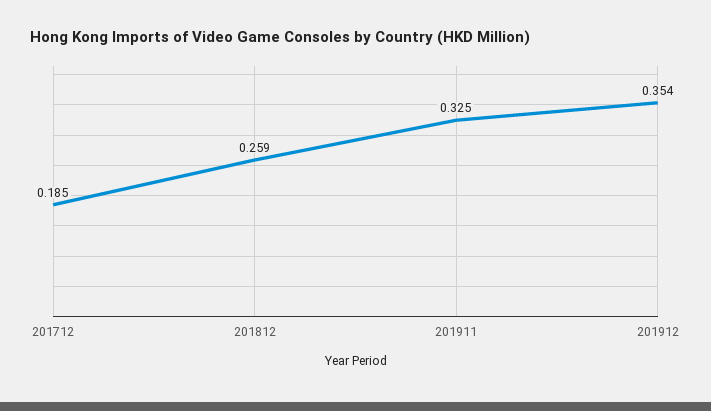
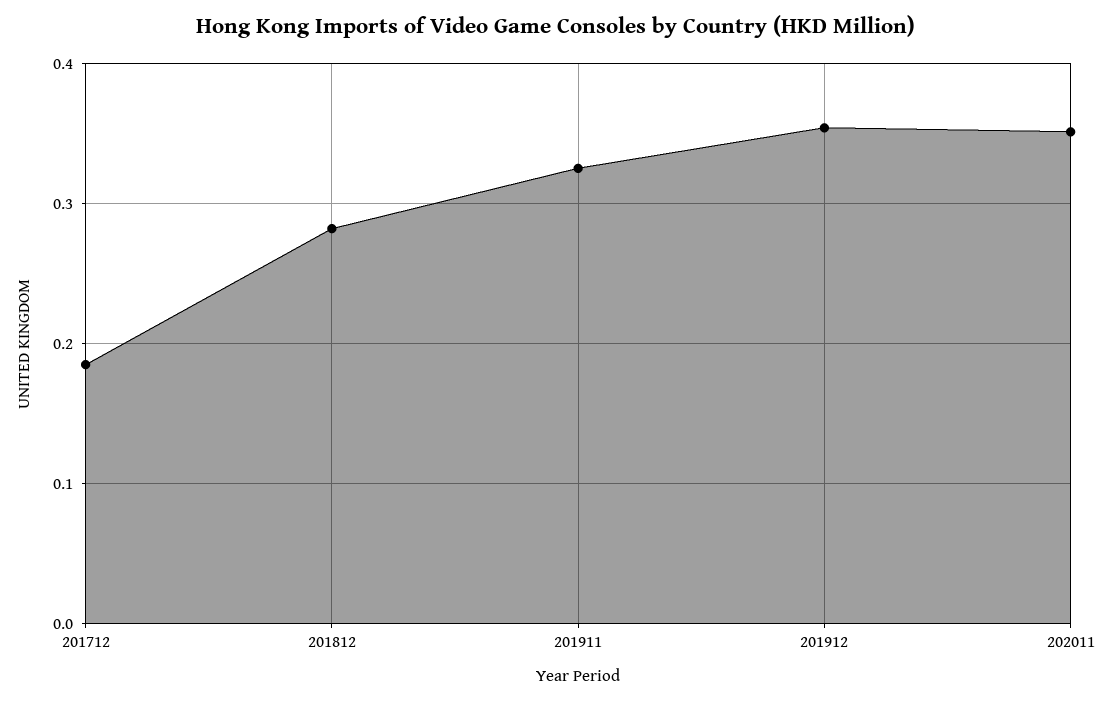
201812: 0.259 -> 0.28
202011: none -> 0.35

